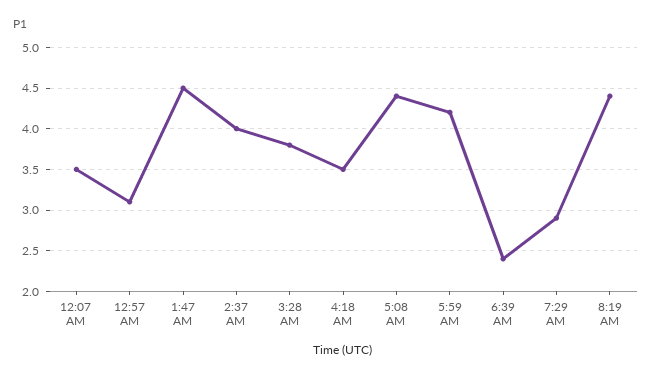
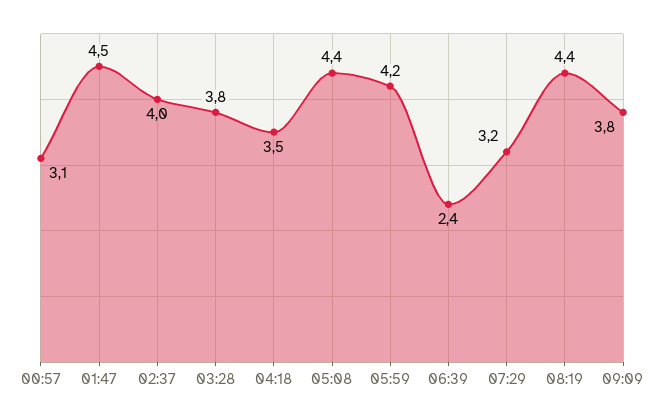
12:07 AM: 3.5 -> none
7:29 AM: 2.9 -> 3.2
09:09: none -> 3.8

